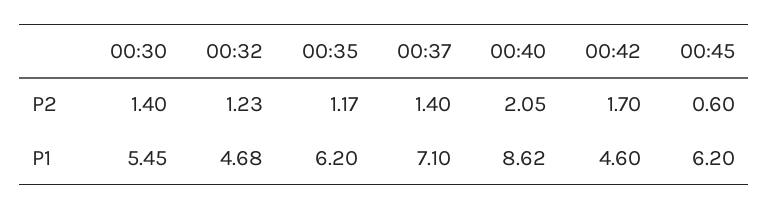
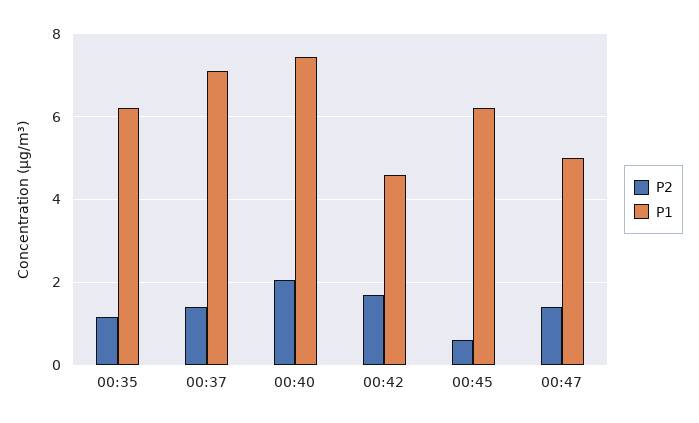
P2, 00:30: 1.4 -> none
P2, 00:32: 1.23 -> none
P1, 00:30: 5.45 -> none
P1, 00:32: 4.68 -> none
P1, 00:40: 8.62 -> 7.4
P2, 00:47: none -> 1.4
P1, 00:47: none -> 5

